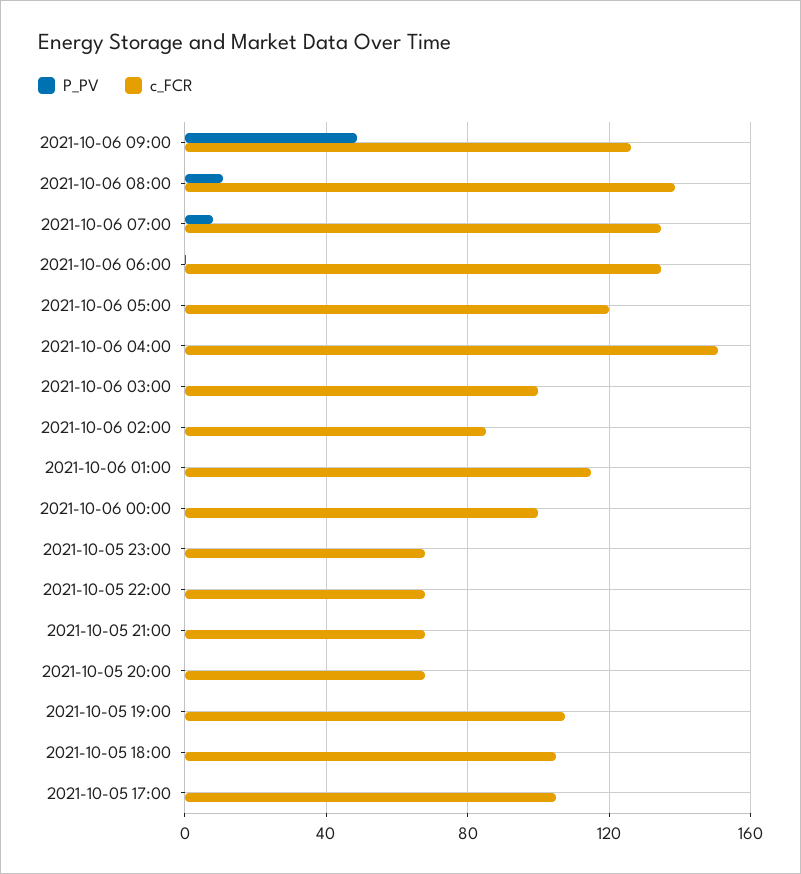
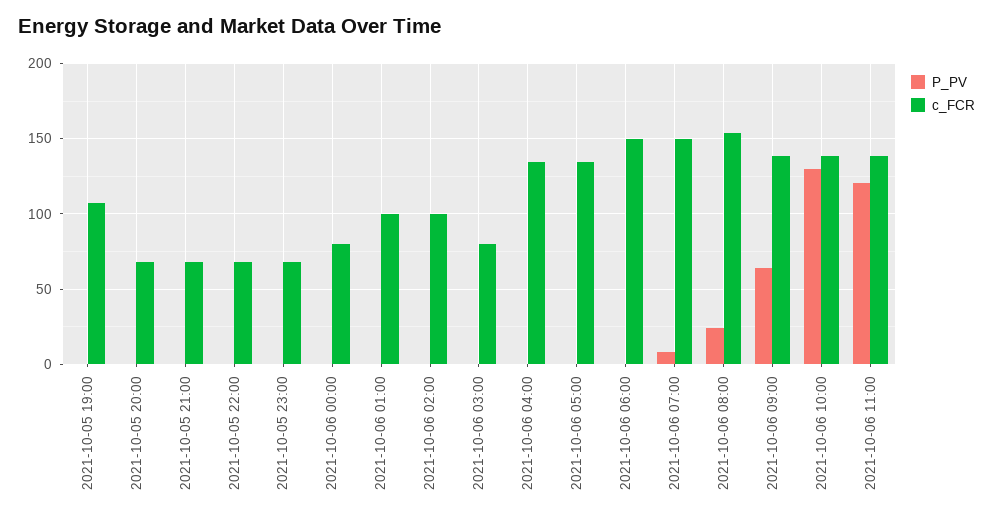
P_PV, 2021-10-06 09:00: 50 -> 65
c_FCR, 2021-10-06 09:00: 125 -> 140
P_PV, 2021-10-06 08:00: 10 -> 25
c_FCR, 2021-10-06 08:00: 140 -> 155
c_FCR, 2021-10-06 07:00: 135 -> 150
c_FCR, 2021-10-06 06:00: 135 -> 150
c_FCR, 2021-10-06 05:00: 120 -> 135
c_FCR, 2021-10-06 04:00: 150 -> 135
c_FCR, 2021-10-06 03:00: 100 -> 80
c_FCR, 2021-10-06 02:00: 85 -> 100
c_FCR, 2021-10-06 01:00: 115 -> 100
c_FCR, 2021-10-06 00:00: 100 -> 80
P_PV, 2021-10-05 18:00: 0 -> none
c_FCR, 2021-10-05 18:00: 105 -> none
P_PV, 2021-10-05 17:00: 0 -> none
c_FCR, 2021-10-05 17:00: 105 -> none
P_PV, 2021-10-06 10:00: none -> 130
c_FCR, 2021-10-06 10:00: none -> 140
P_PV, 2021-10-06 11:00: none -> 120
c_FCR, 2021-10-06 11:00: none -> 140

